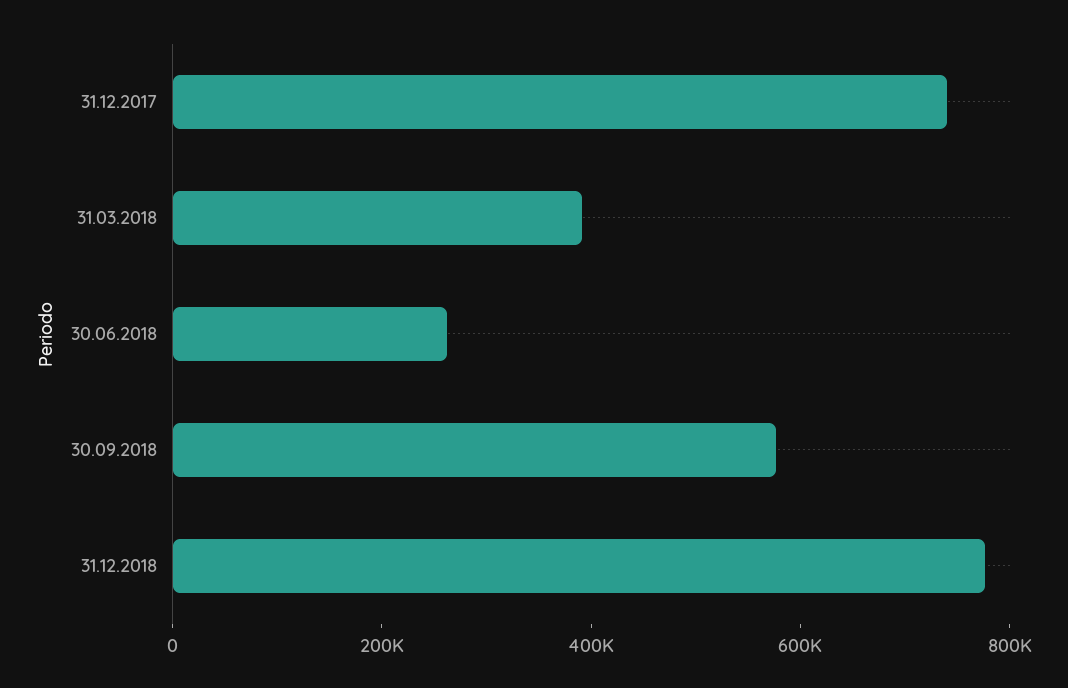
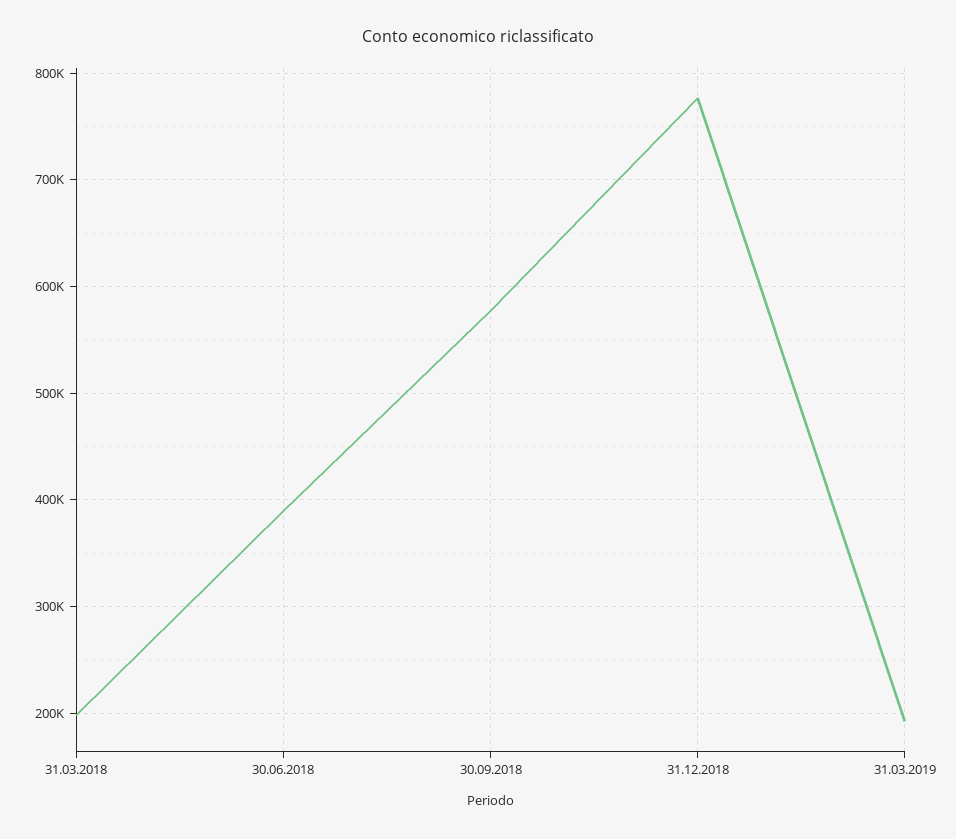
31.12.2017: 750000 -> none
31.03.2018: 400000 -> 200000
30.06.2018: 250000 -> 390000
31.03.2019: none -> 190000

